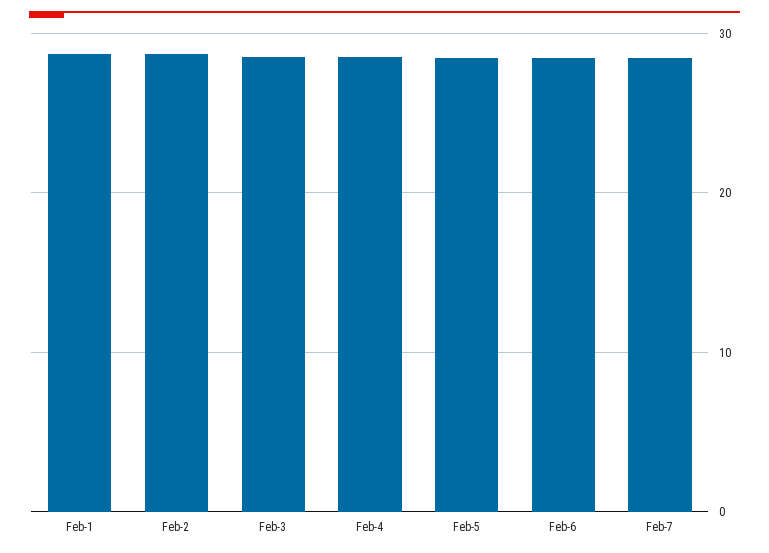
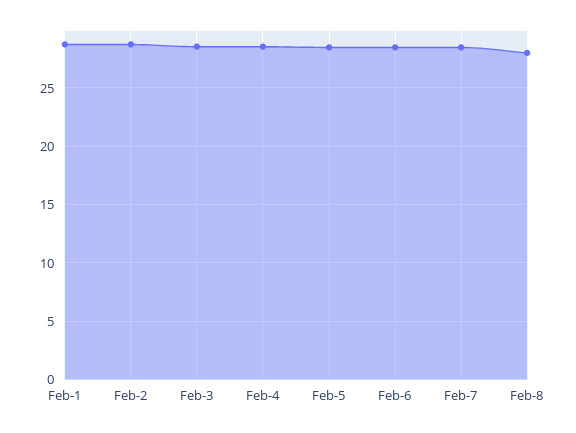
Feb-8: none -> 28

